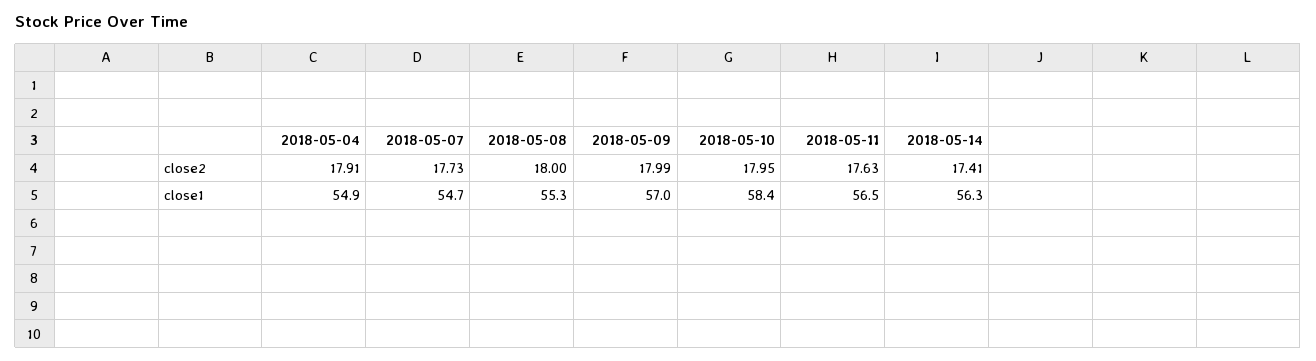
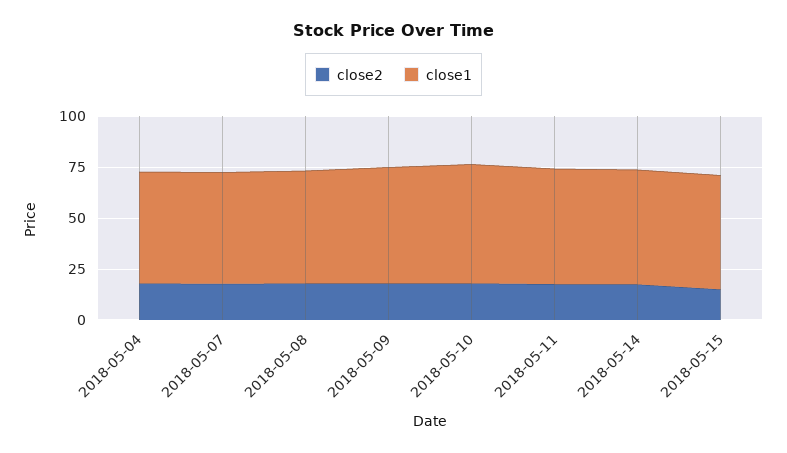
close2, 2018-05-15: none -> 15
close1, 2018-05-15: none -> 55

